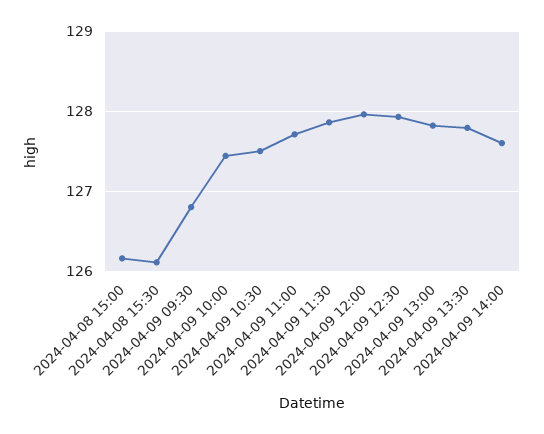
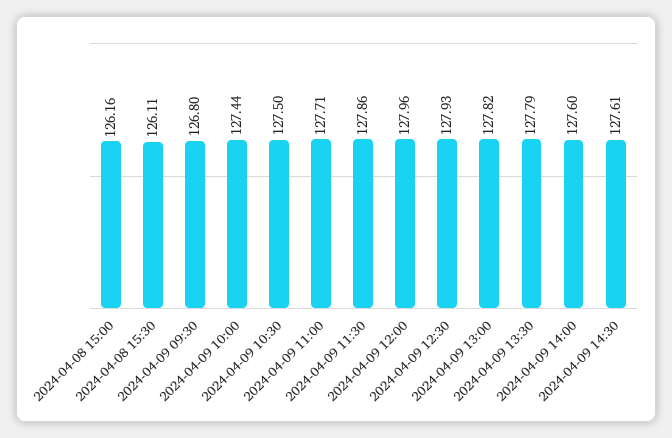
2024-04-09 14:30: none -> 127.61

